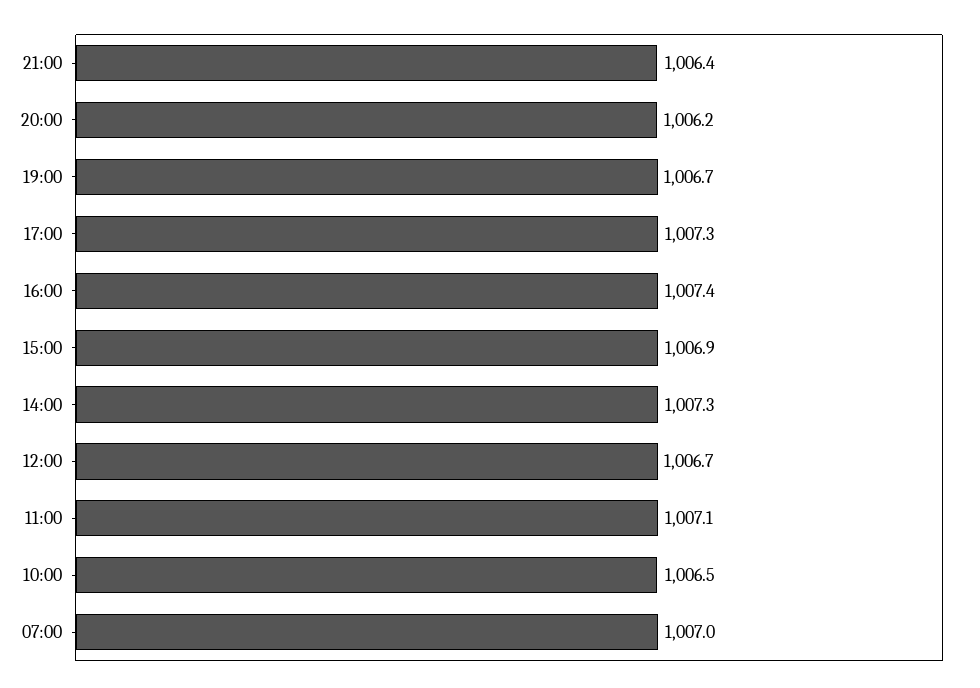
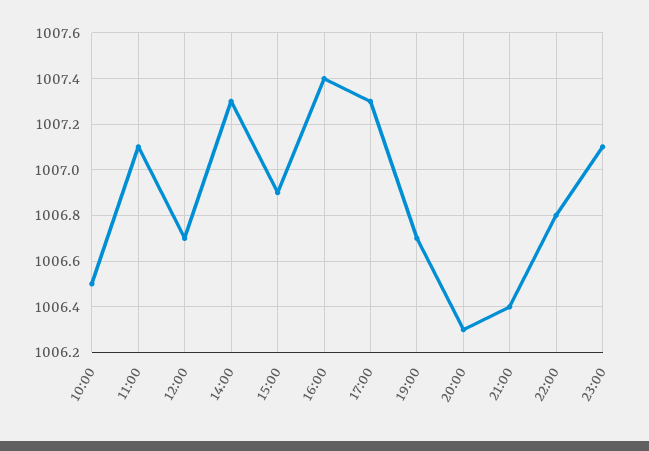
20:00: 1006.2 -> 1006.3
07:00: 1007 -> none
22:00: none -> 1006.8
23:00: none -> 1007.1

